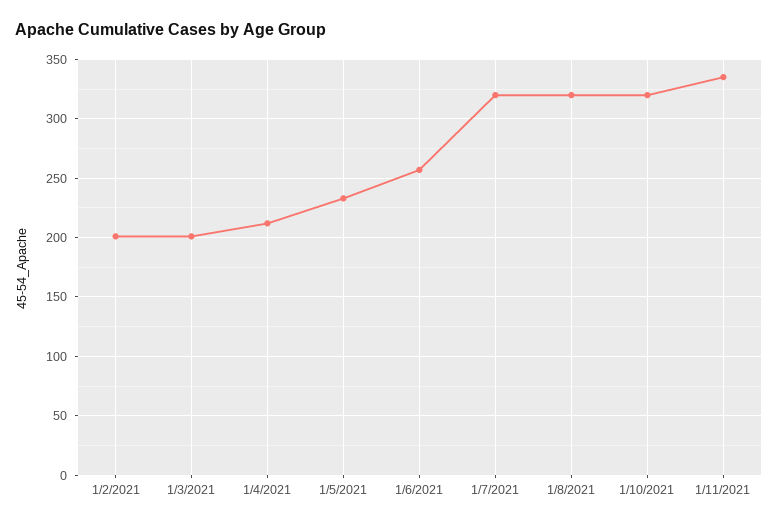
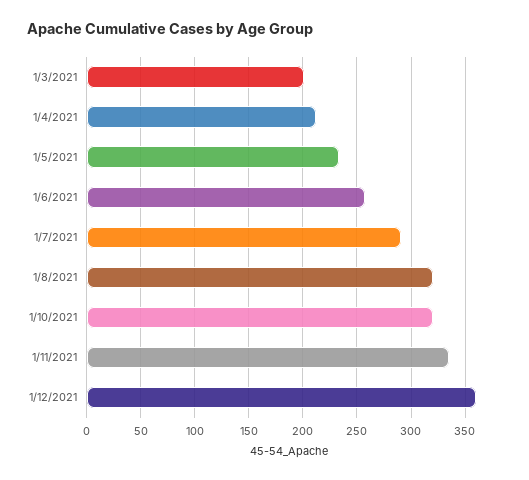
1/2/2021: 200 -> none
1/7/2021: 320 -> 290
1/12/2021: none -> 360

